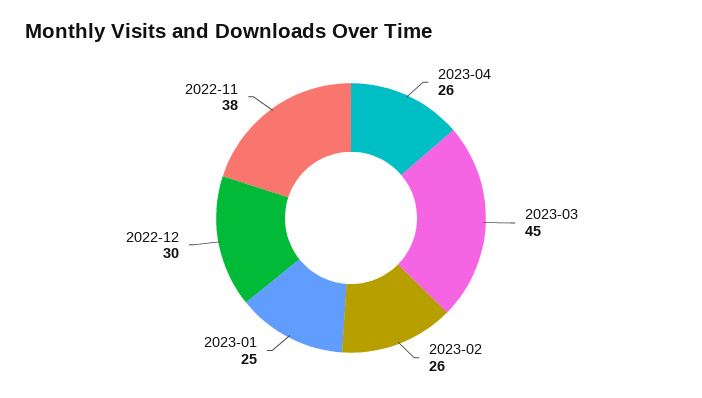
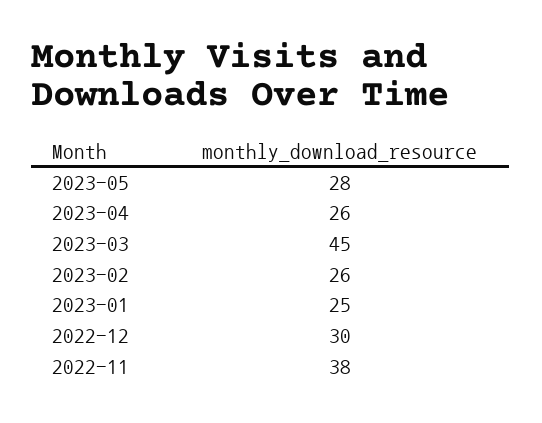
2023-05: none -> 28

